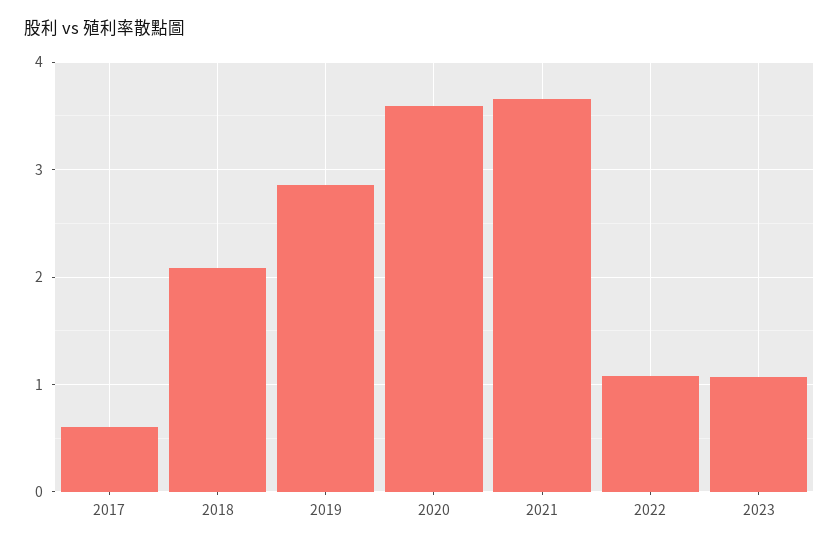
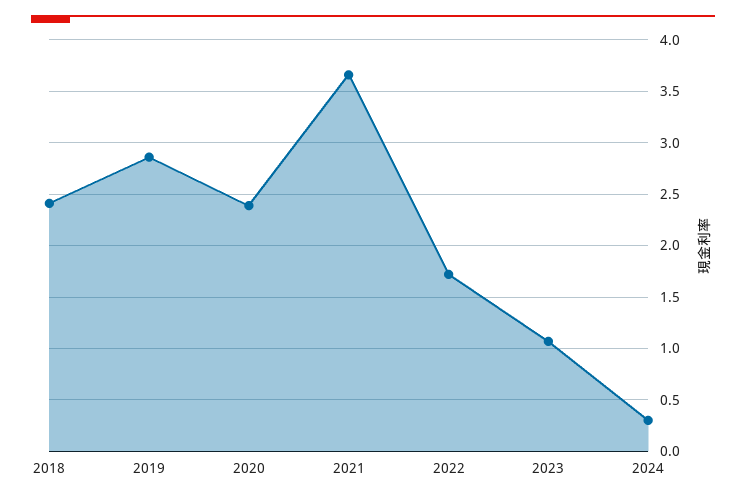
2017: 0.6 -> none
2018: 2.1 -> 2.4
2020: 3.6 -> 2.4
2022: 1.1 -> 1.7
2024: none -> 0.3

